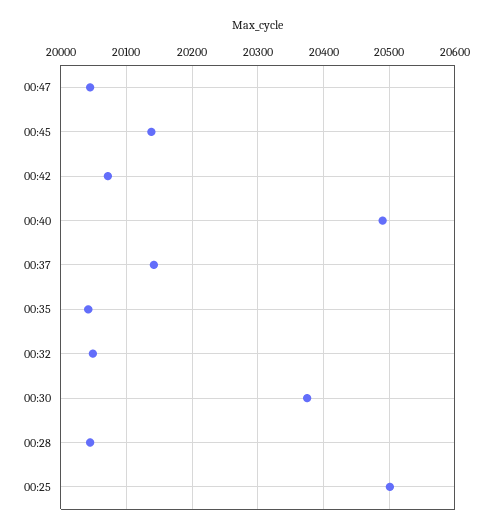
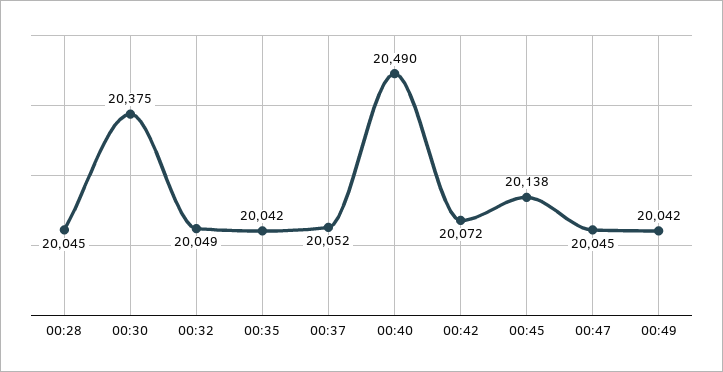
00:37: 20140 -> 20052
00:25: 20500 -> none
00:49: none -> 20042

